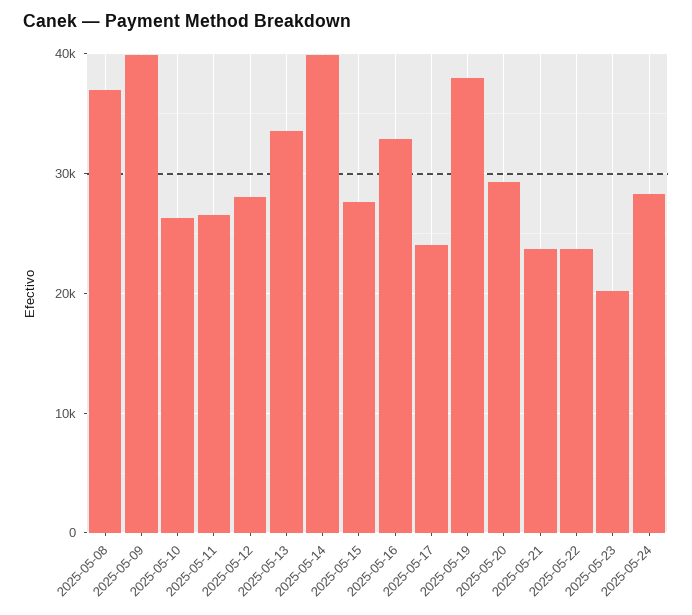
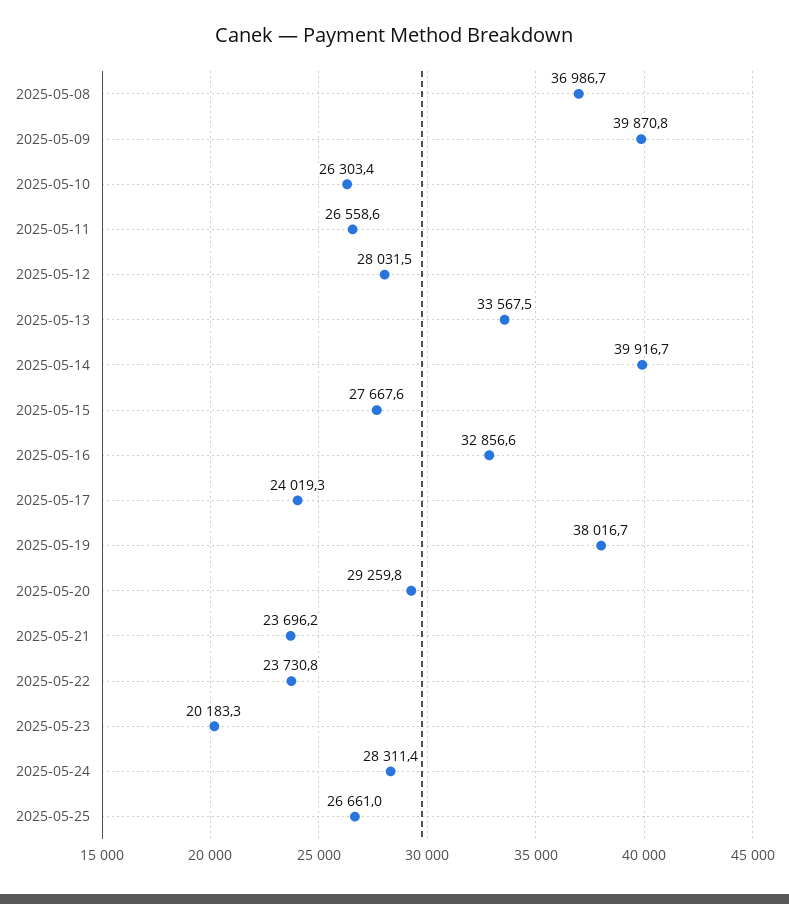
2025-05-25: none -> 26661

